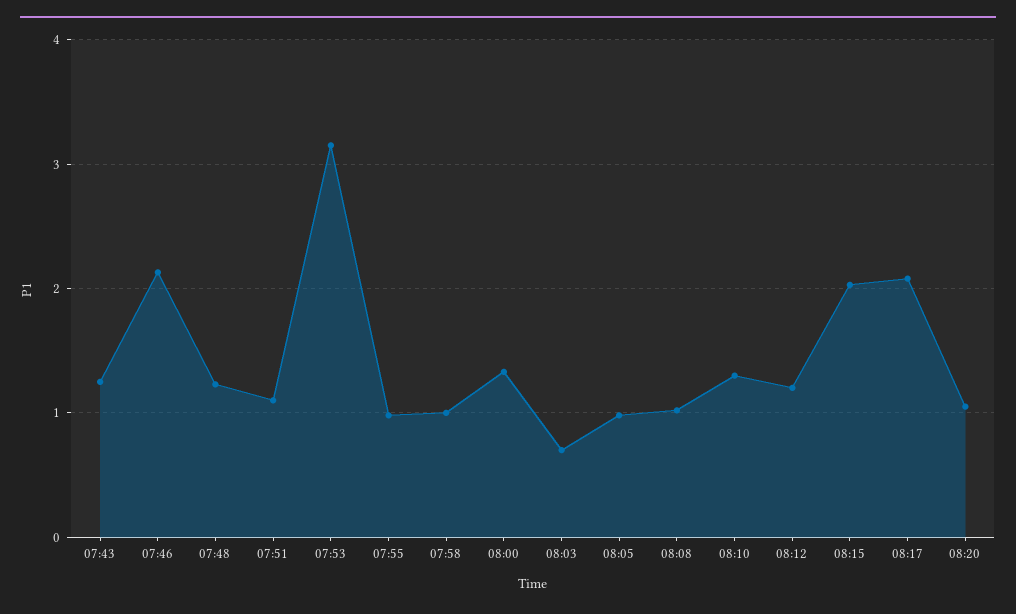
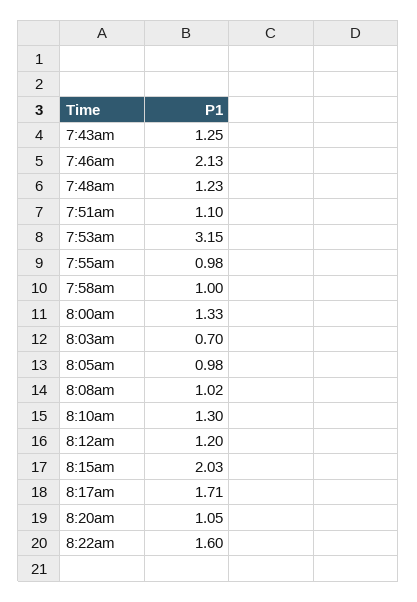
08:17: 2.1 -> 1.71
8:22am: none -> 1.6

